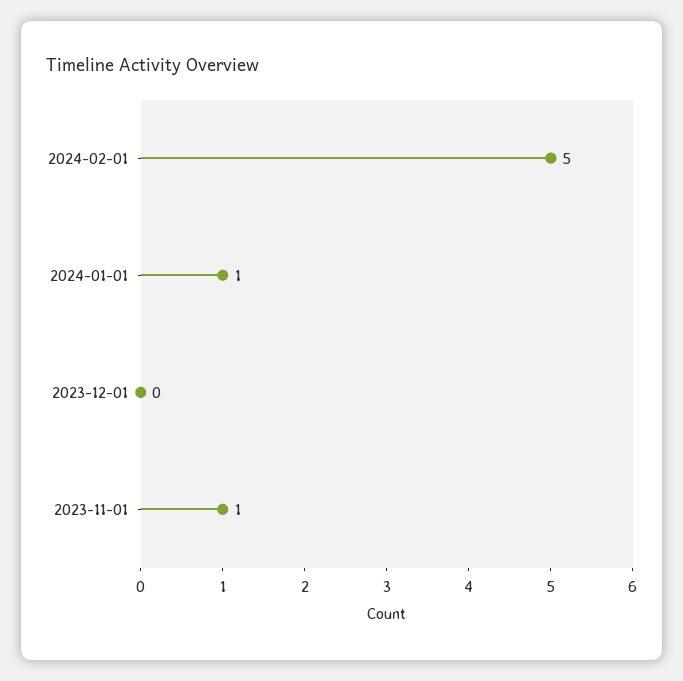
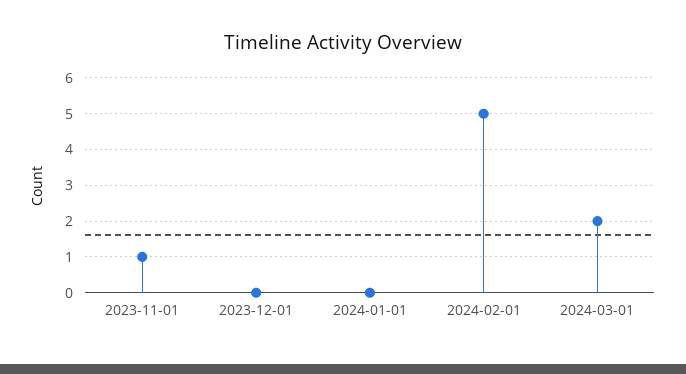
2024-01-01: 1 -> 0
2024-03-01: none -> 2

